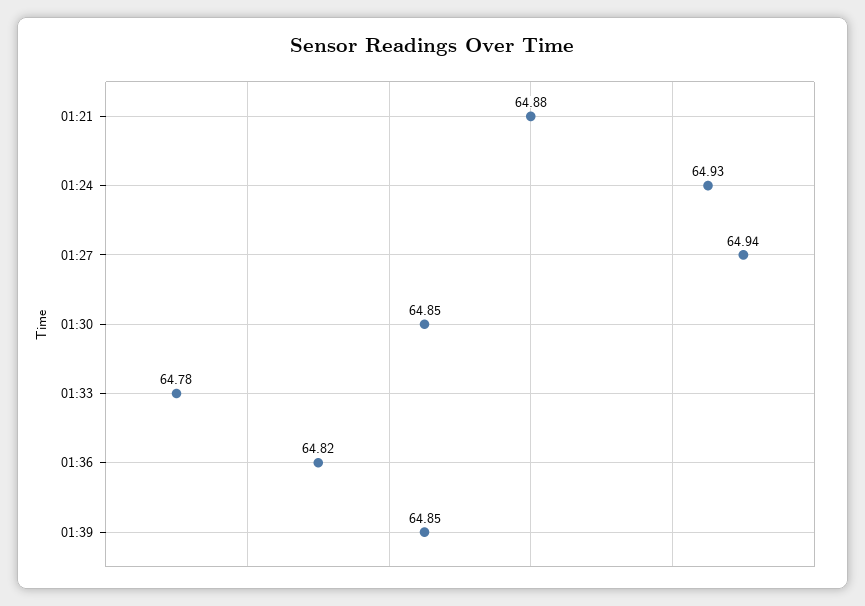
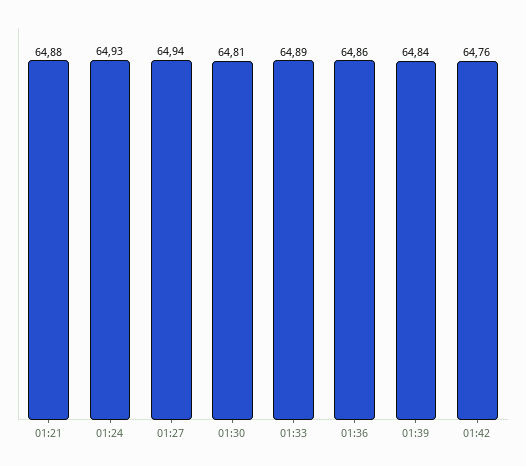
01:30: 64.85 -> 64.81
01:33: 64.78 -> 64.89
01:36: 64.82 -> 64.86
01:39: 64.85 -> 64.84
01:42: none -> 64.76

